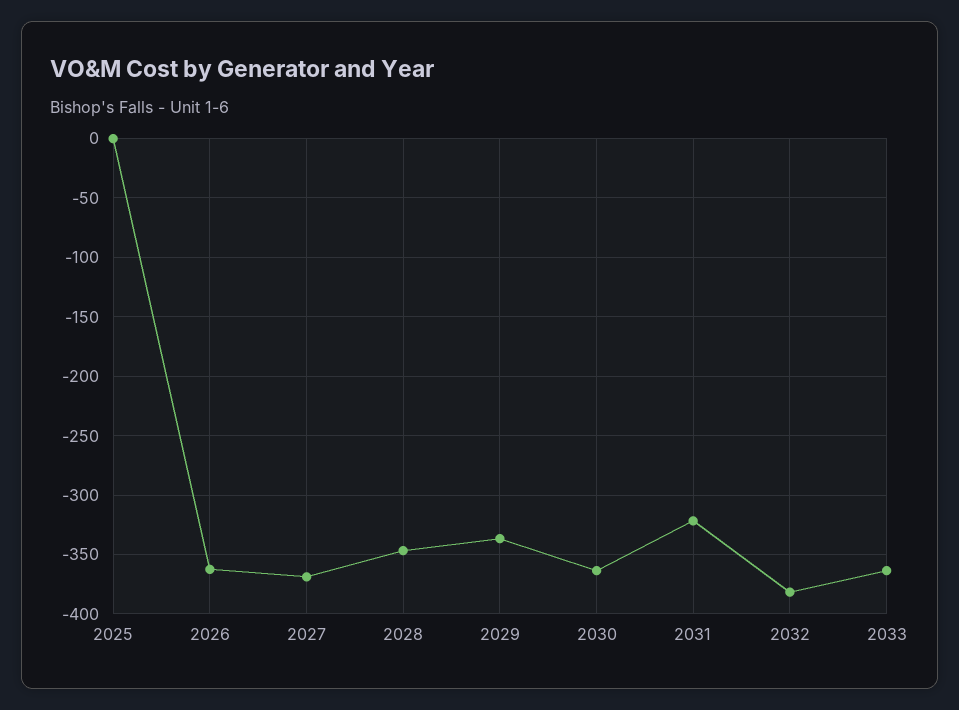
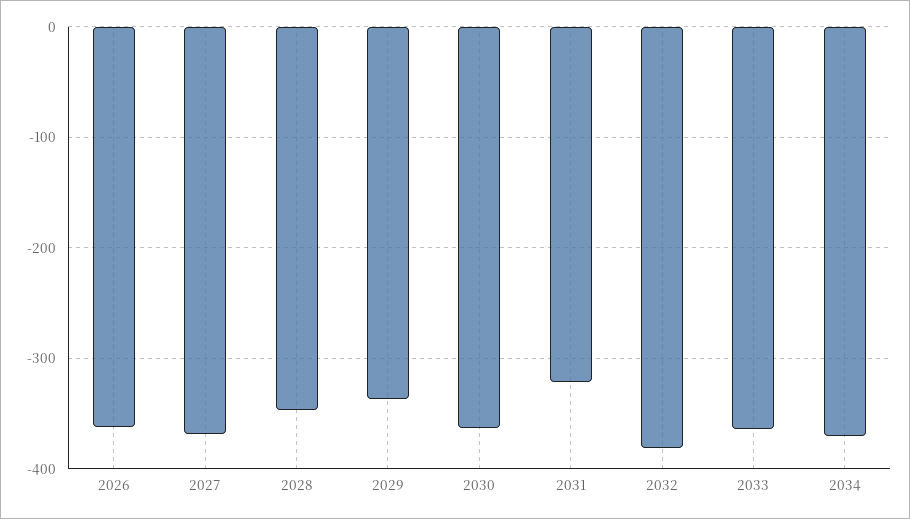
2025: 0 -> none
2034: none -> -370

